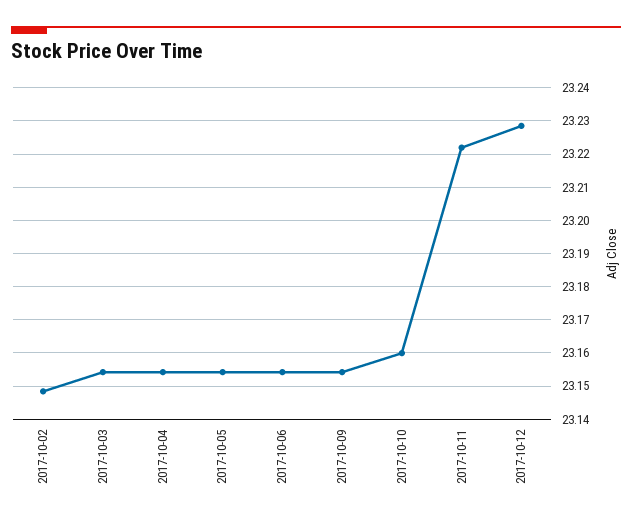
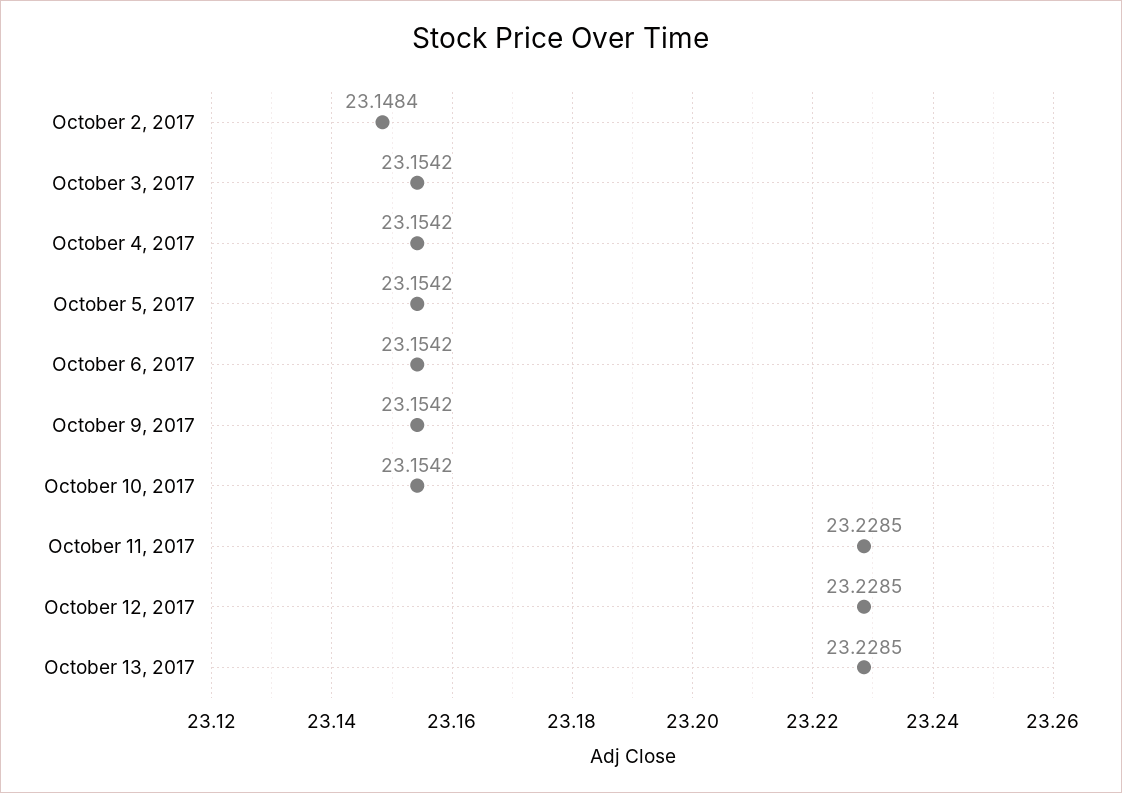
2017-10-10: 23.16 -> 23.1542
2017-10-11: 23.222 -> 23.2285
October 13, 2017: none -> 23.2285

